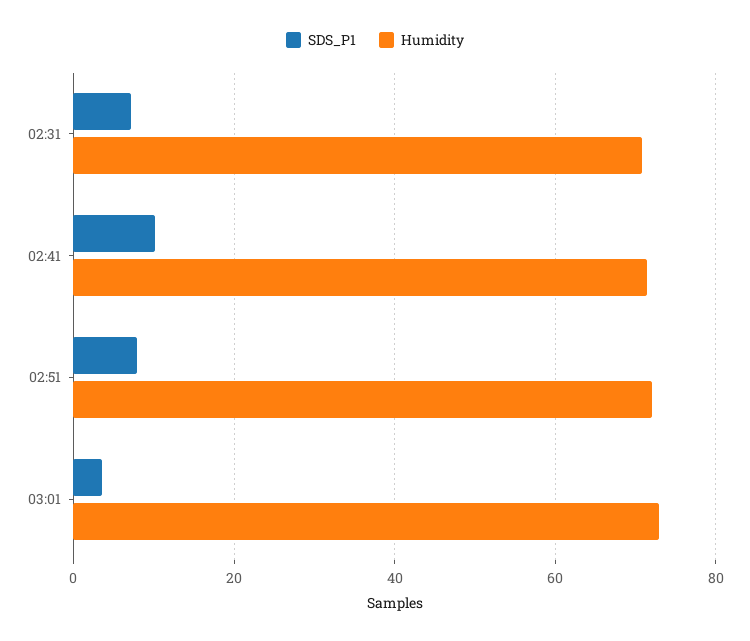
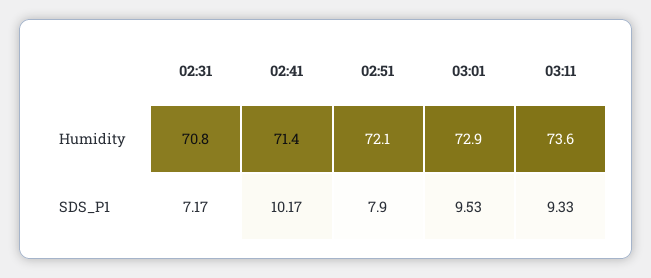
SDS_P1, 03:01: 4 -> 9.53
Humidity, 03:11: none -> 73.6
SDS_P1, 03:11: none -> 9.33

